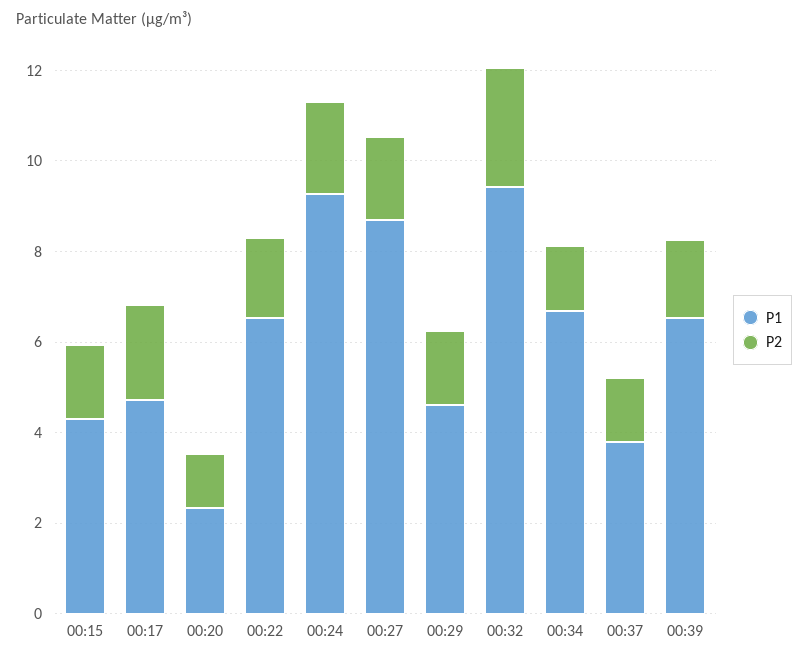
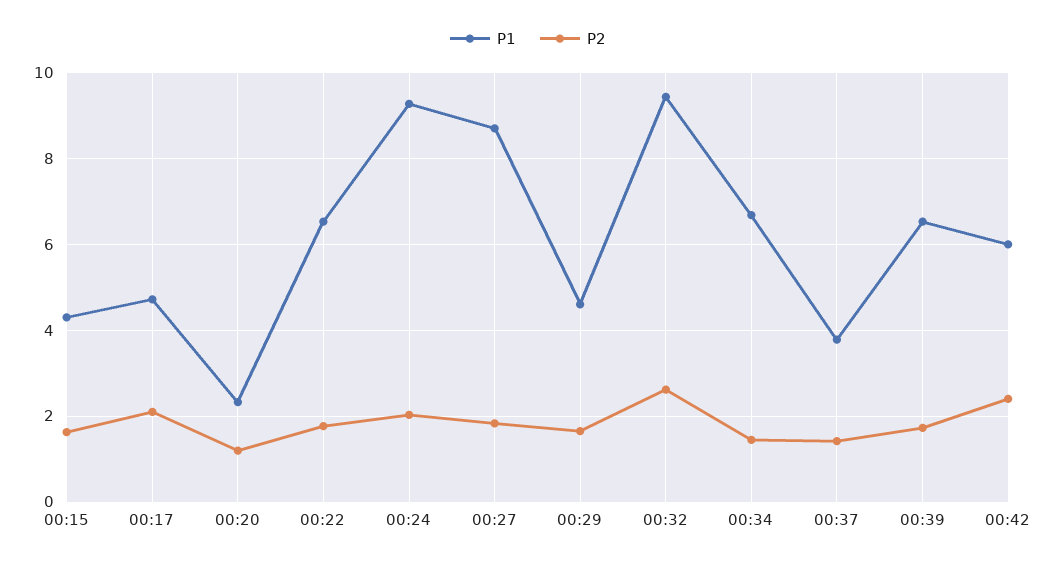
P1, 00:42: none -> 6
P2, 00:42: none -> 2.4

